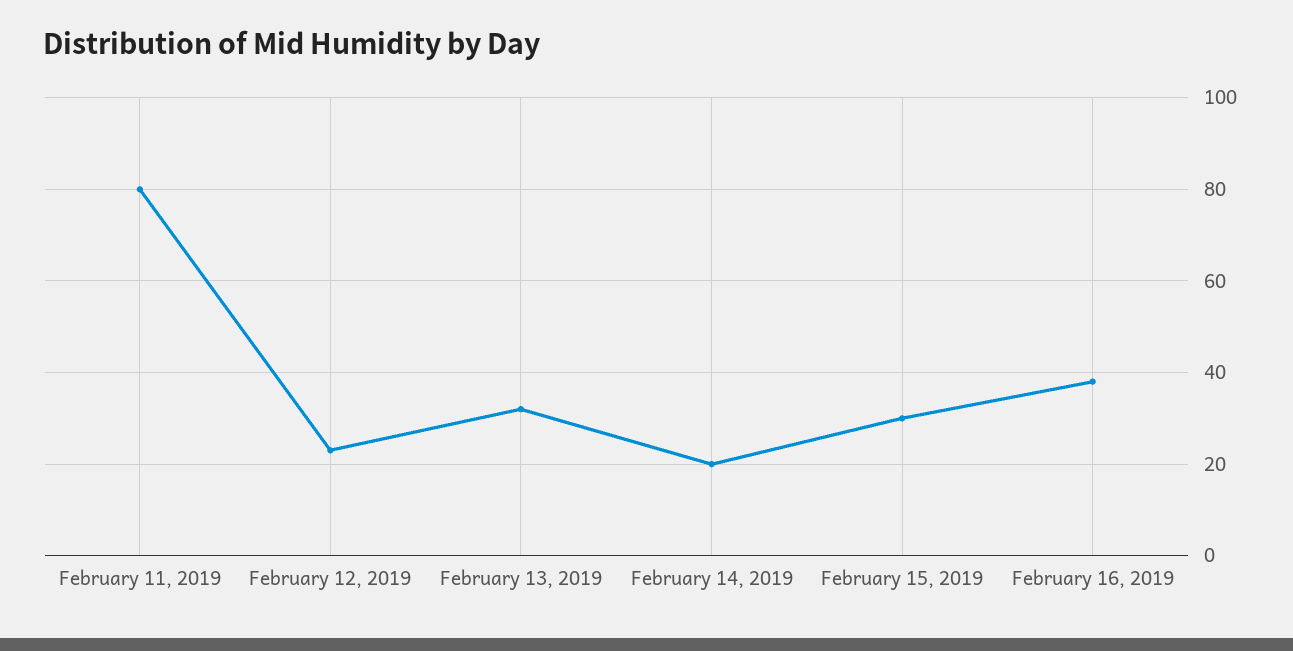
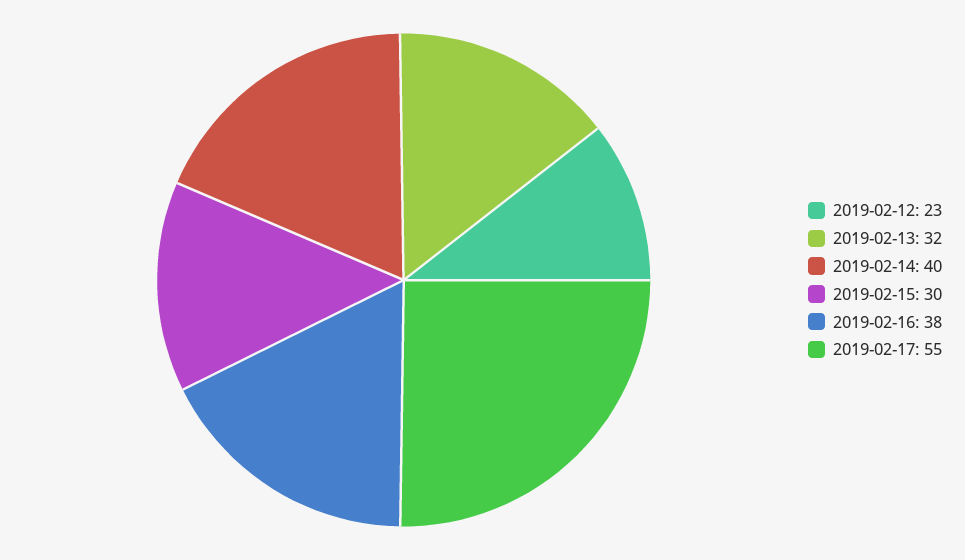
February 11, 2019: 80 -> none
February 14, 2019: 20 -> 40
2019-02-17: none -> 55

